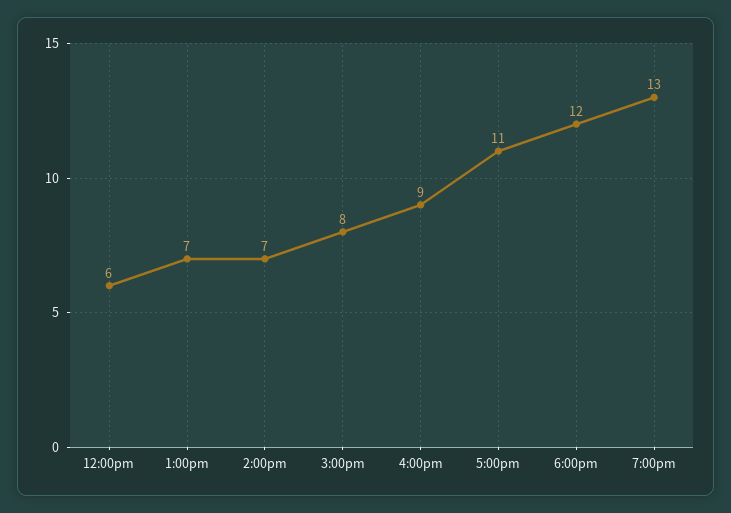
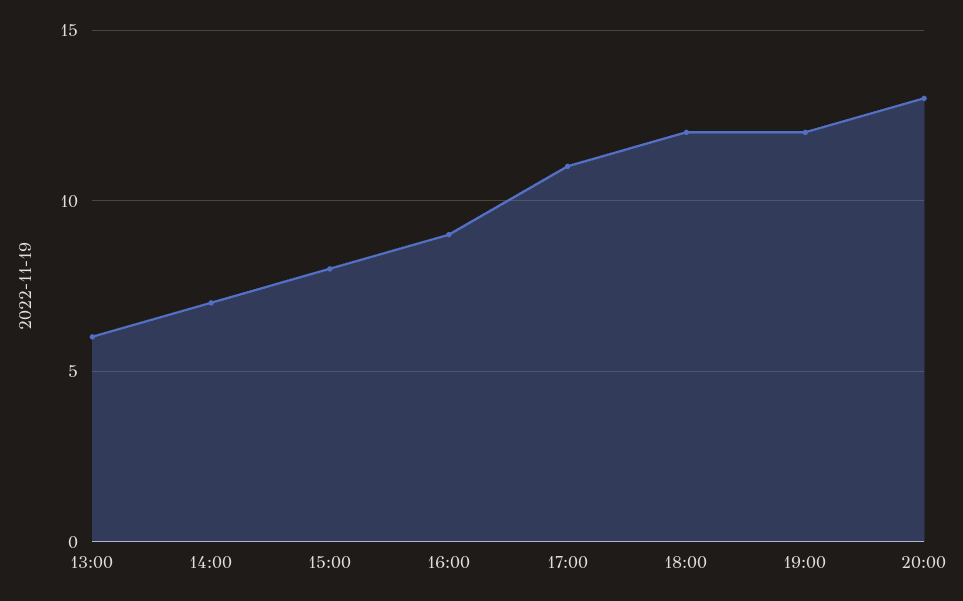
12:00pm: 6 -> none
1:00pm: 7 -> 6
7:00pm: 13 -> 12
20:00: none -> 13

